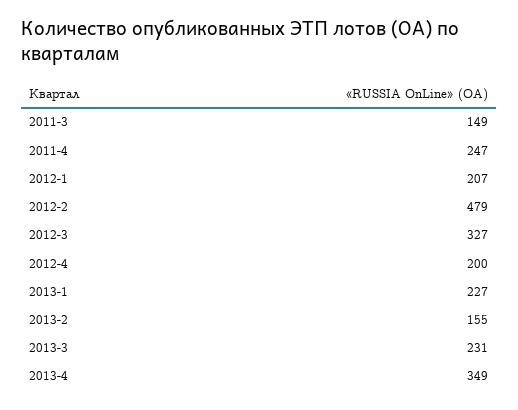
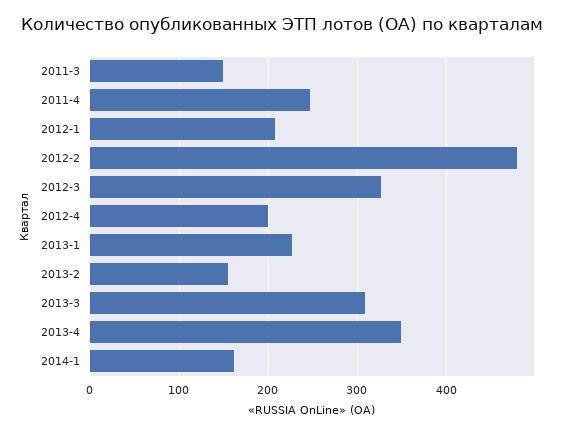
2013-3: 231 -> 310
2014-1: none -> 160

